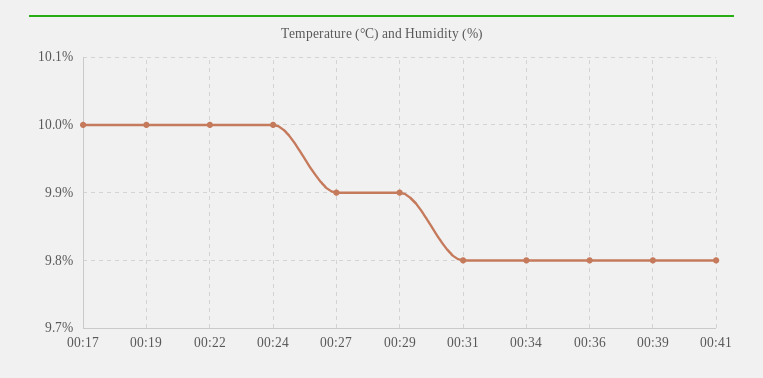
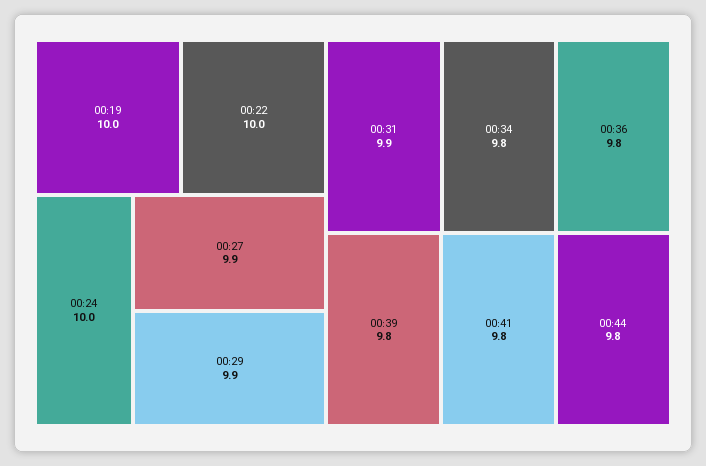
00:17: 10 -> none
00:31: 9.8 -> 9.9
00:44: none -> 9.8

